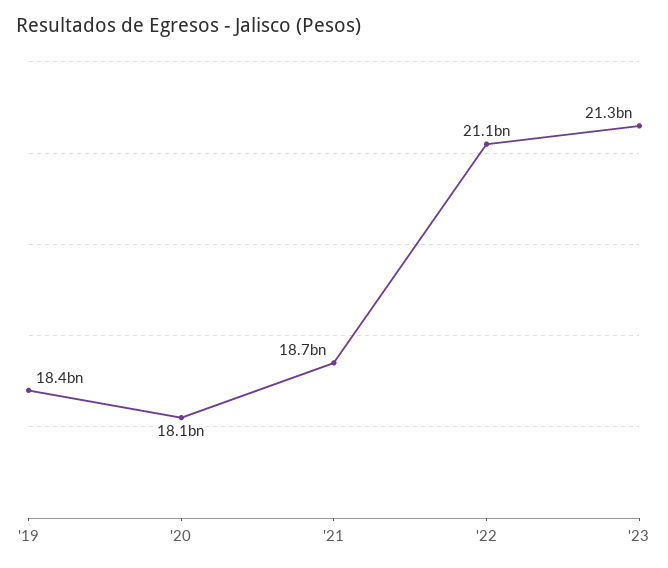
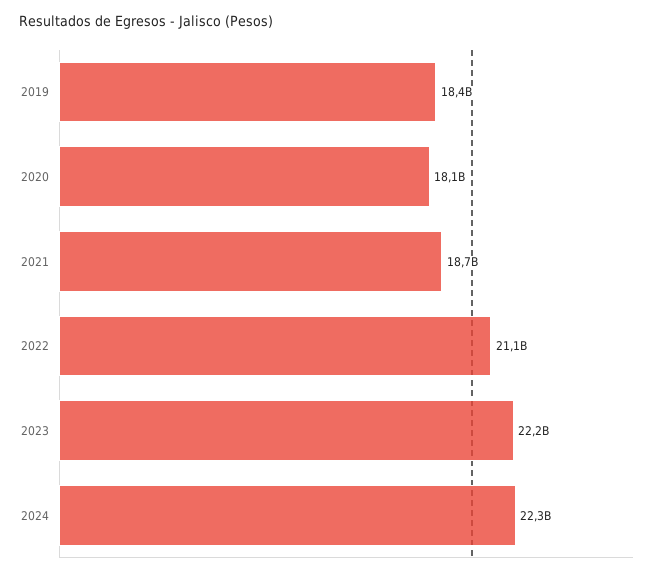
'23: 21300000000 -> 22200000000
2024: none -> 22300000000

